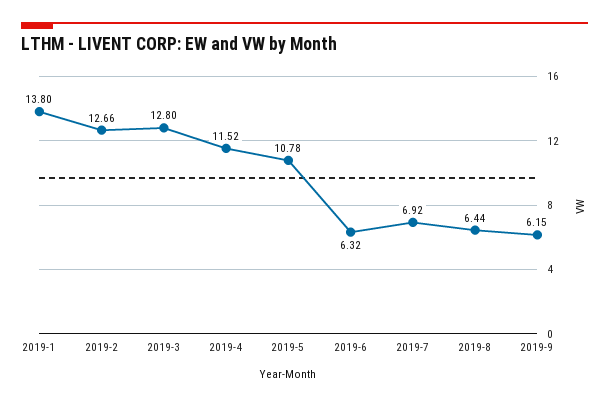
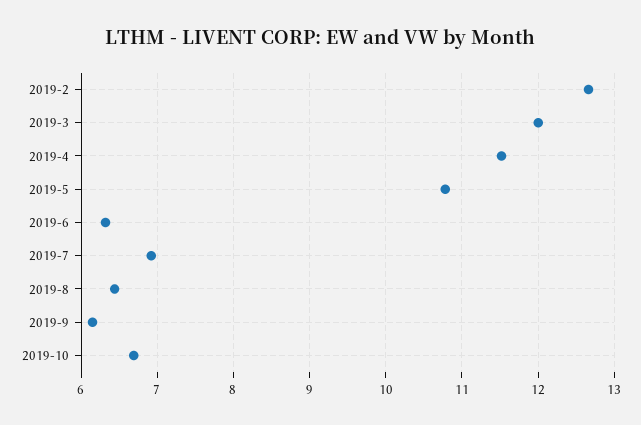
2019-1: 13.8 -> none
2019-3: 12.8 -> 12
2019-10: none -> 6.7

